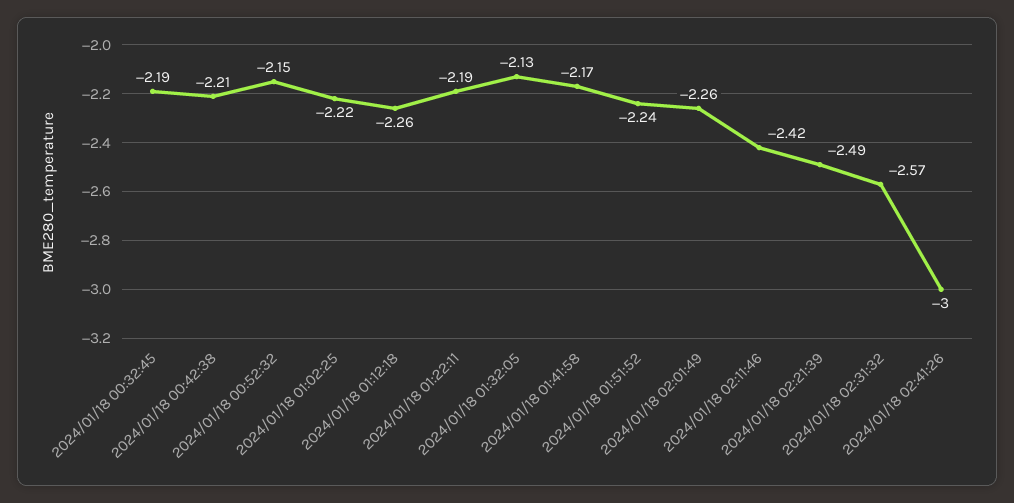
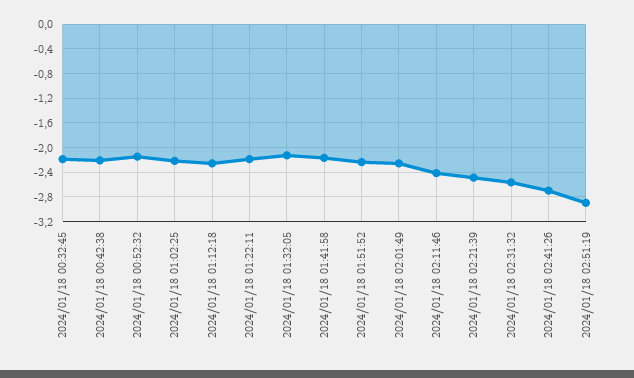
2024/01/18 02:41:26: -3 -> -2.7
2024/01/18 02:51:19: none -> -2.9

